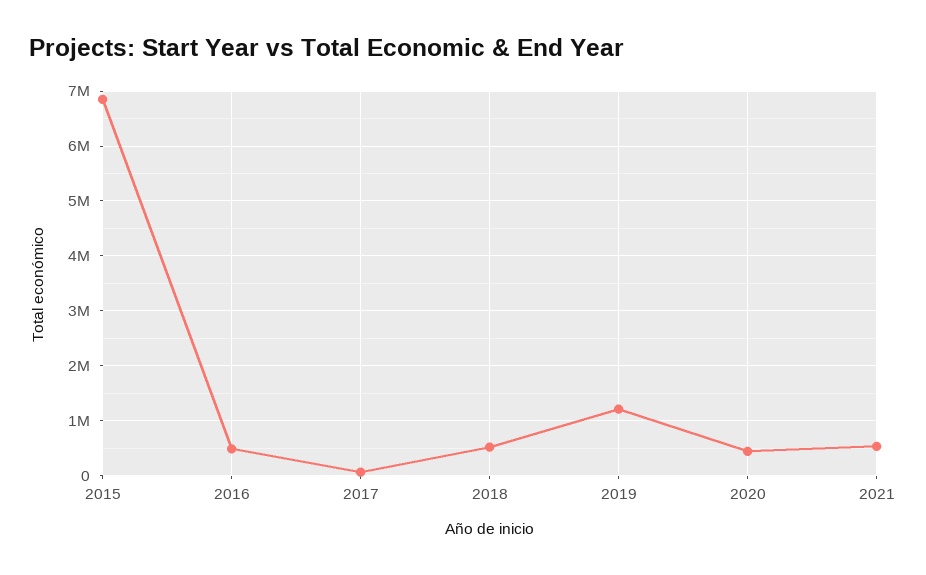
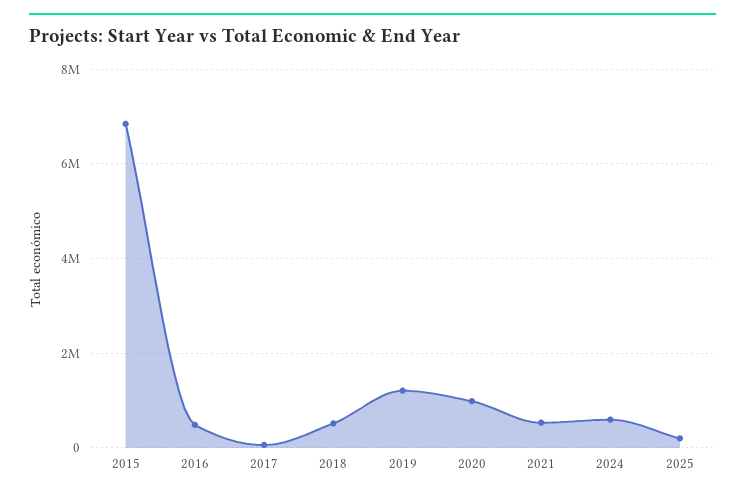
2020: 400000 -> 1000000
2024: none -> 600000
2025: none -> 200000

